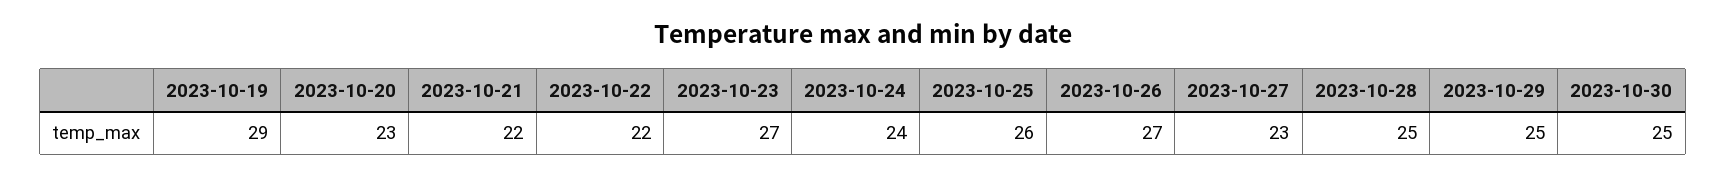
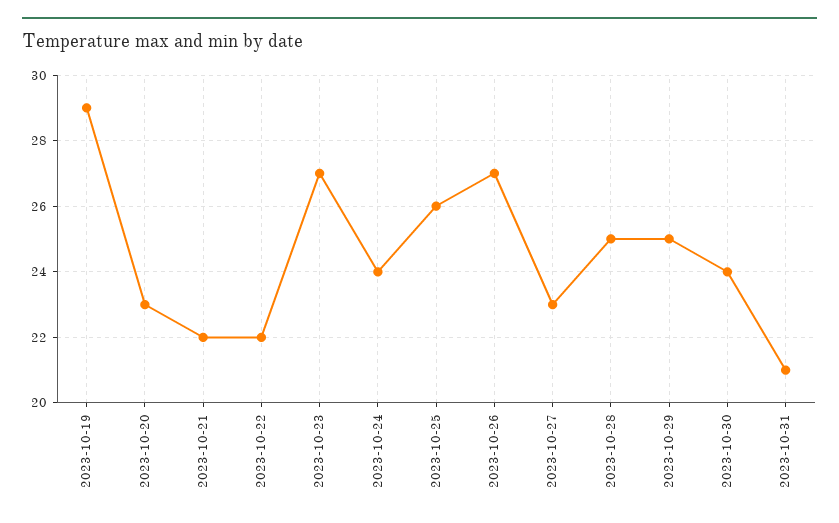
2023-10-30: 25 -> 24
2023-10-31: none -> 21

